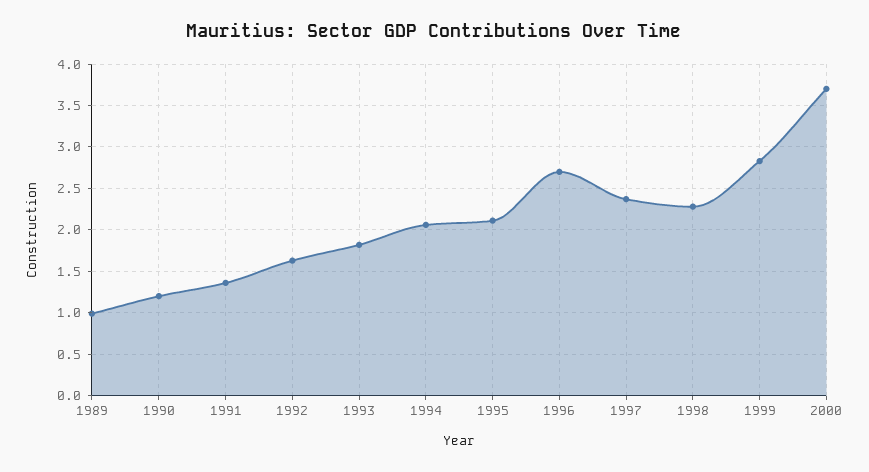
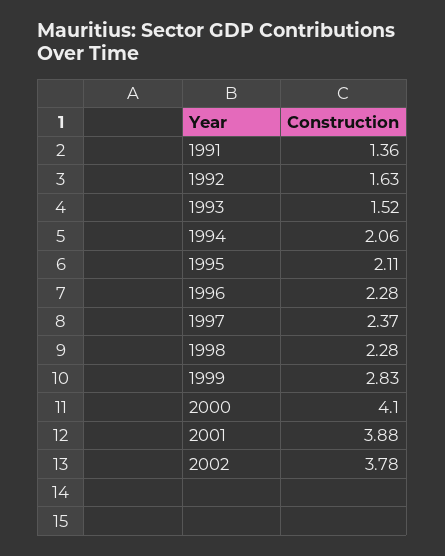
1989: 1 -> none
1990: 1.2 -> none
1993: 1.8 -> 1.52
1996: 2.7 -> 2.28
2000: 3.7 -> 4.1
2001: none -> 3.88
2002: none -> 3.78

